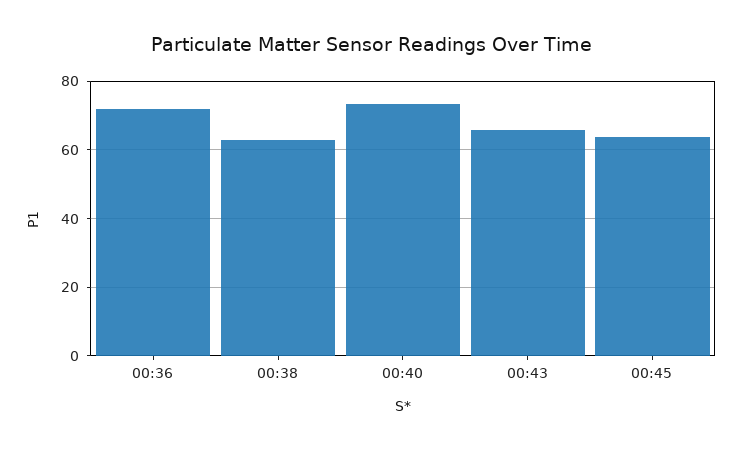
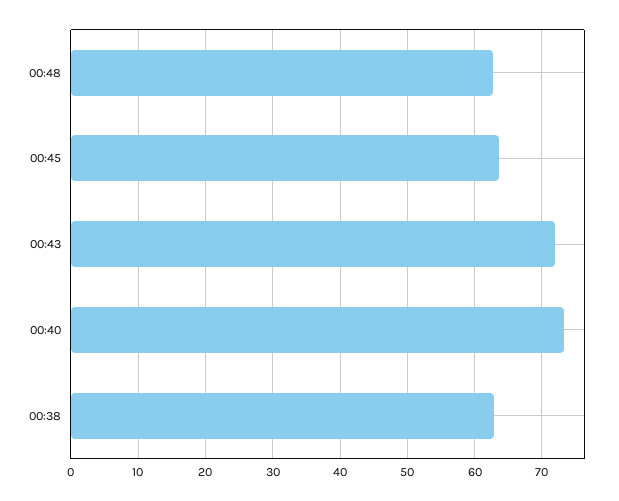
00:36: 72 -> none
00:43: 66 -> 72
00:48: none -> 63

